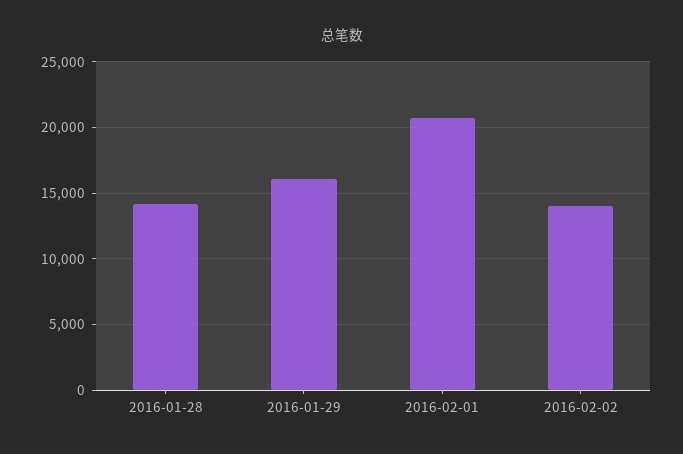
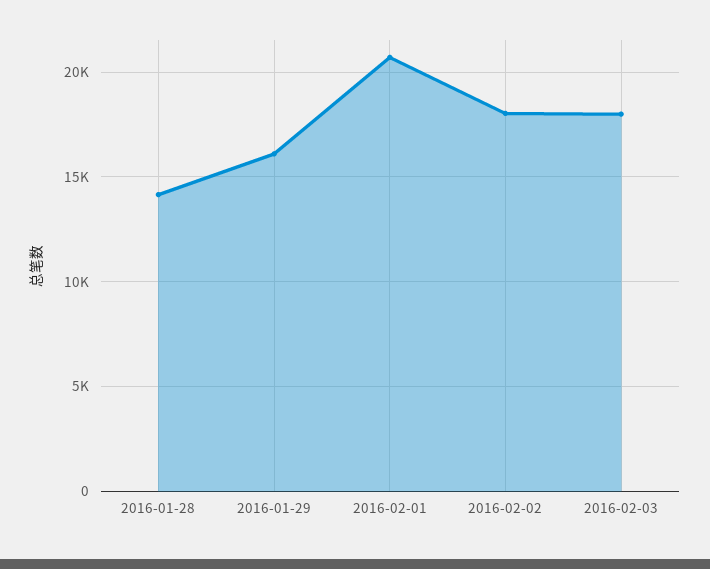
2016-02-02: 14000 -> 18000
2016-02-03: none -> 18000

